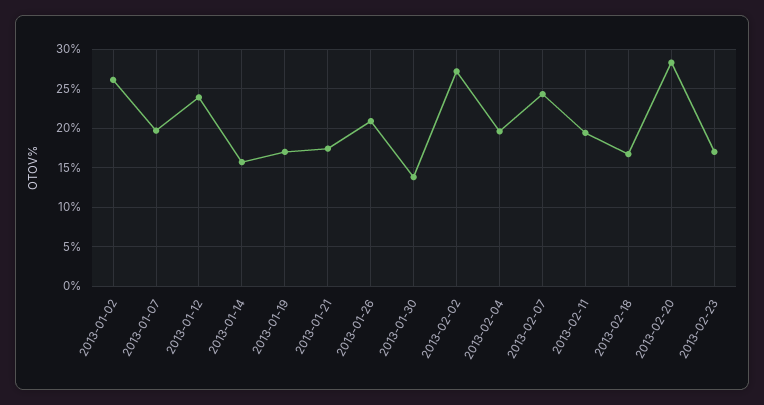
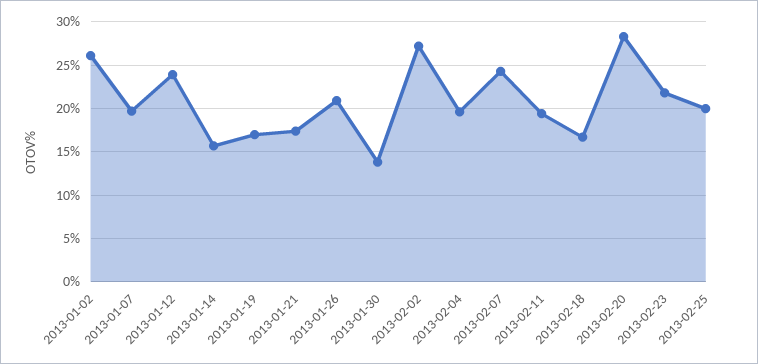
2013-02-23: 17 -> 22
2013-02-25: none -> 20

